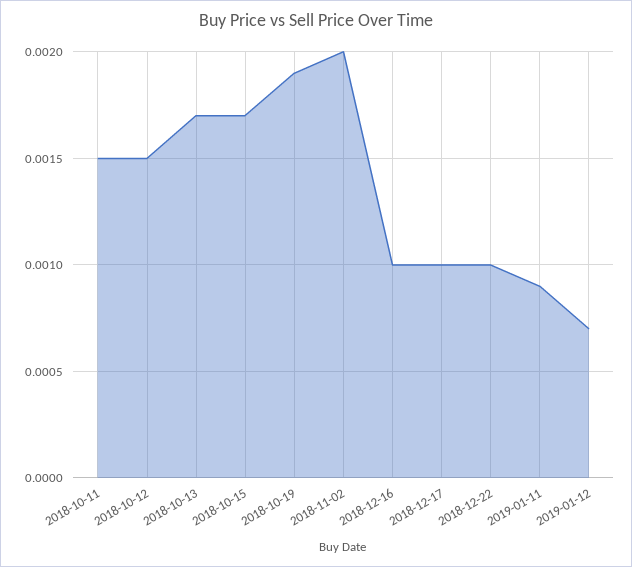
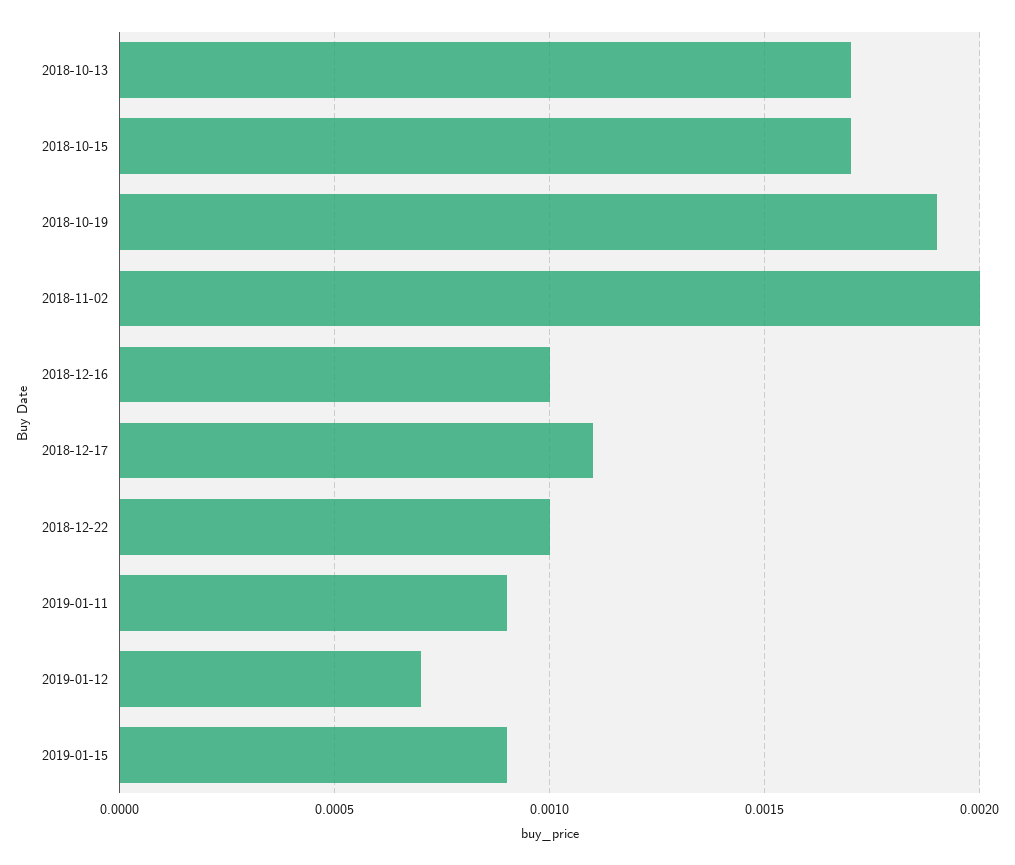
2018-10-11: 0.0015 -> none
2018-10-12: 0.0015 -> none
2018-12-17: 0.001 -> 0.0011
2019-01-15: none -> 0.0009

